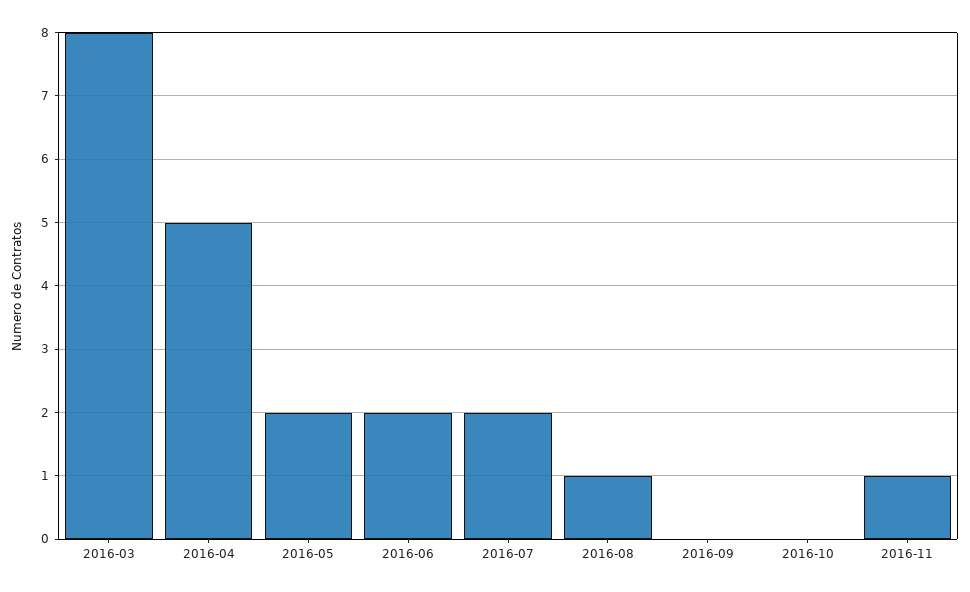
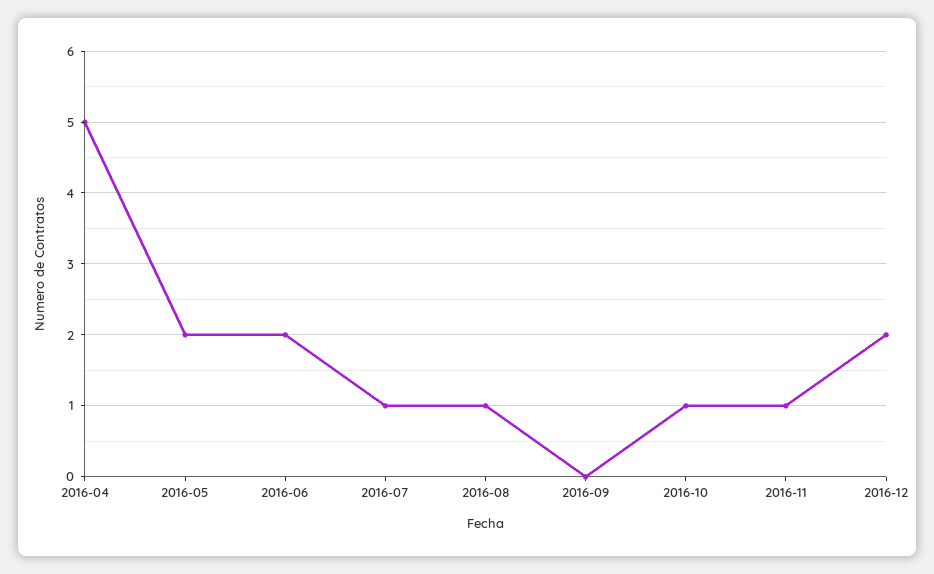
2016-03: 8 -> none
2016-07: 2 -> 1
2016-10: 0 -> 1
2016-12: none -> 2

